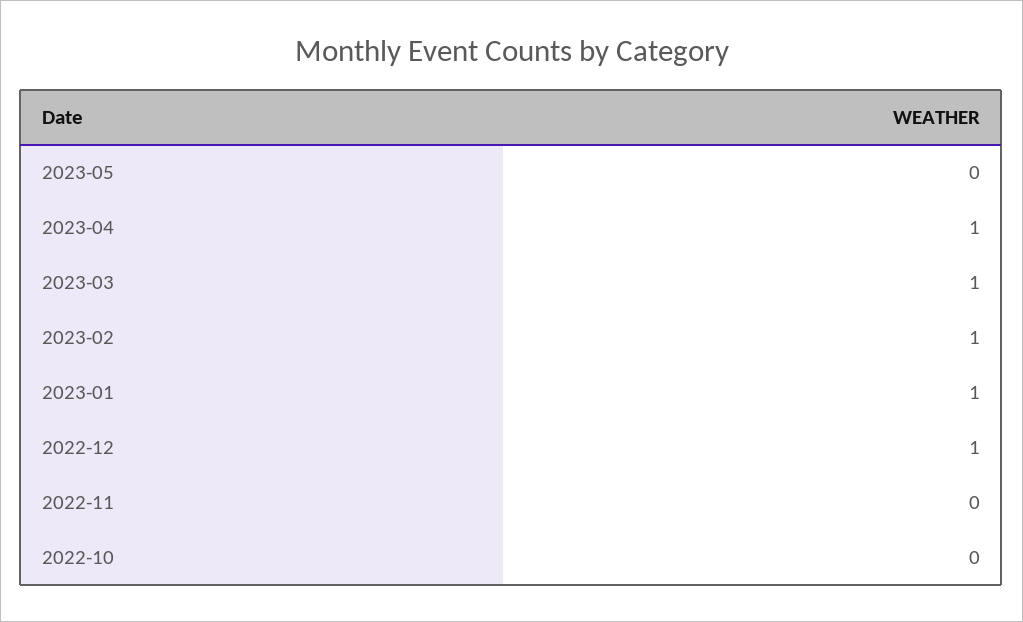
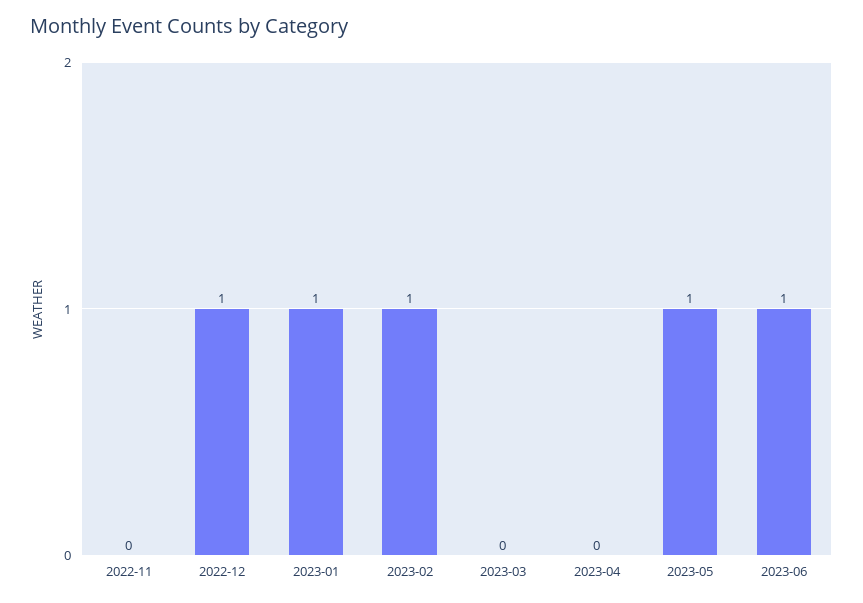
2023-05: 0 -> 1
2023-04: 1 -> 0
2023-03: 1 -> 0
2022-10: 0 -> none
2023-06: none -> 1

